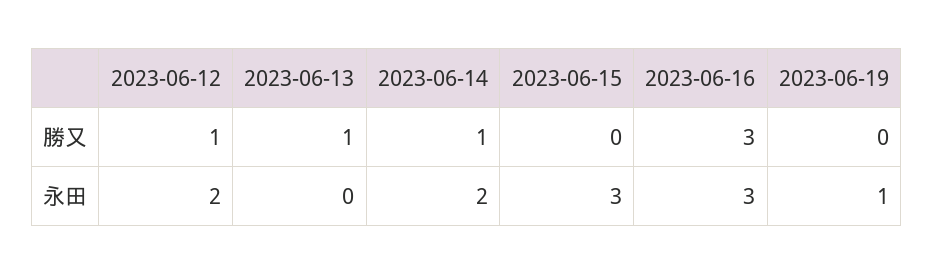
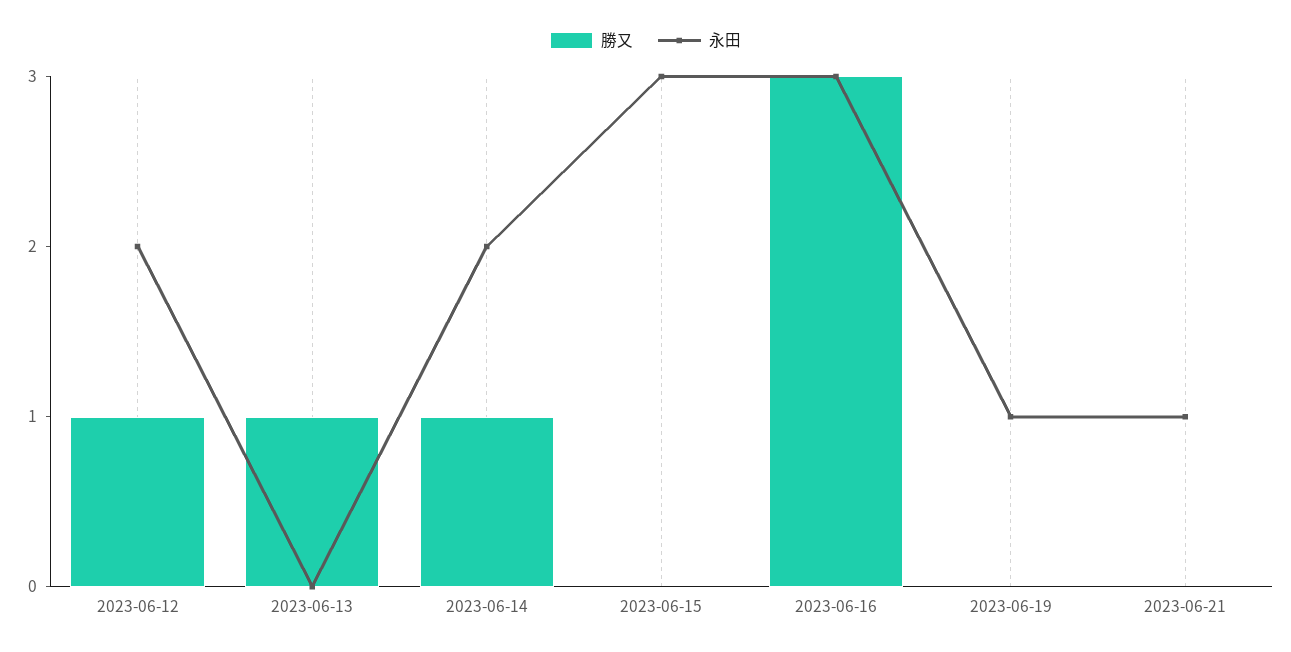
勝又, 2023-06-21: none -> 0
永田, 2023-06-21: none -> 1

